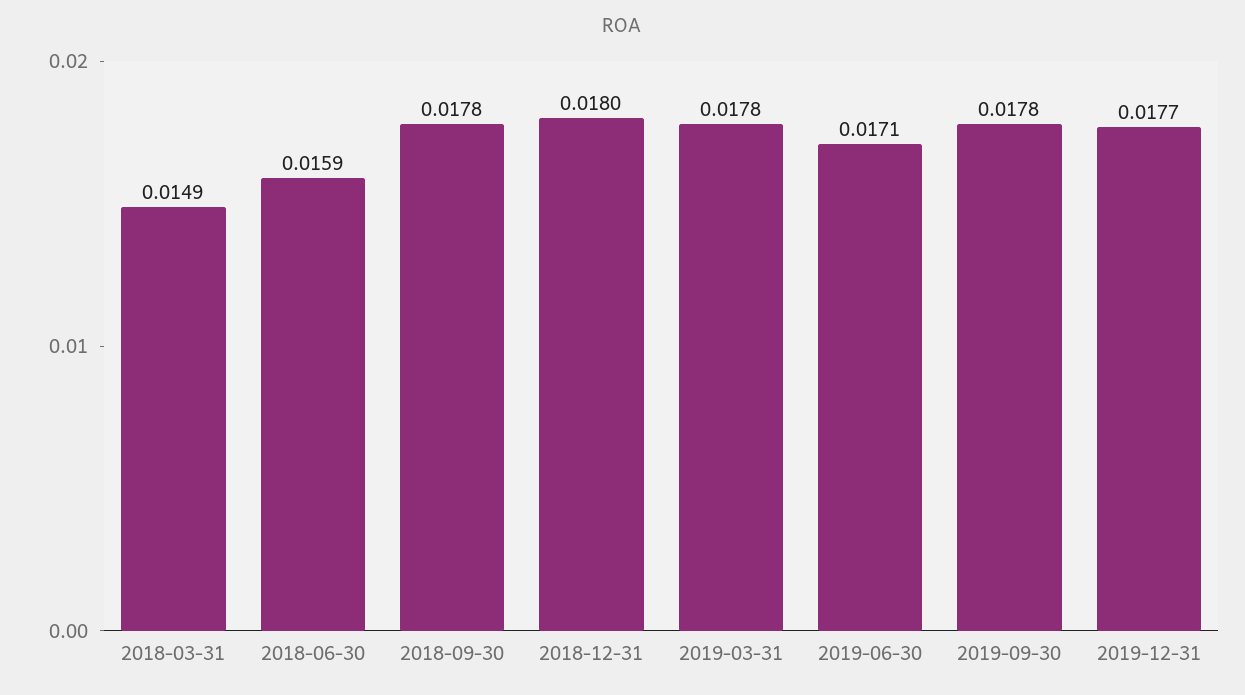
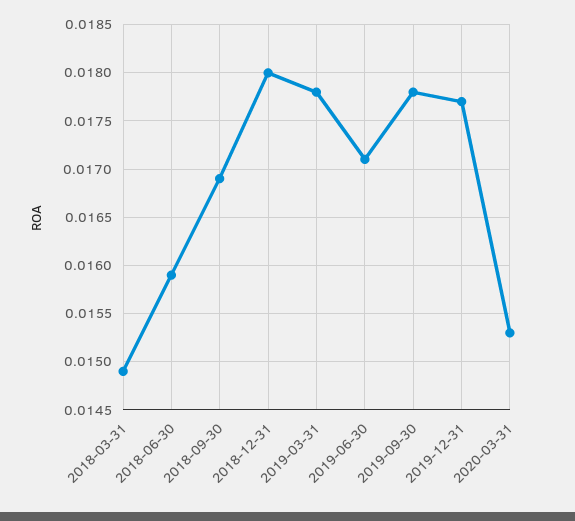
2018-09-30: 0.0178 -> 0.0169
2020-03-31: none -> 0.0153

